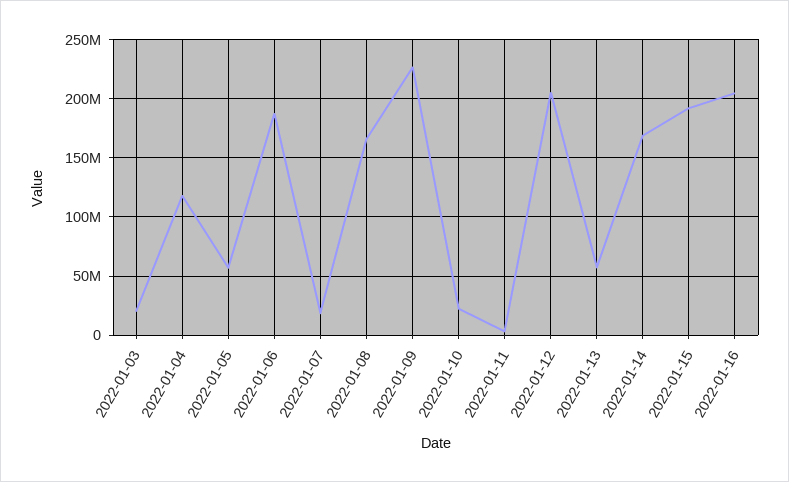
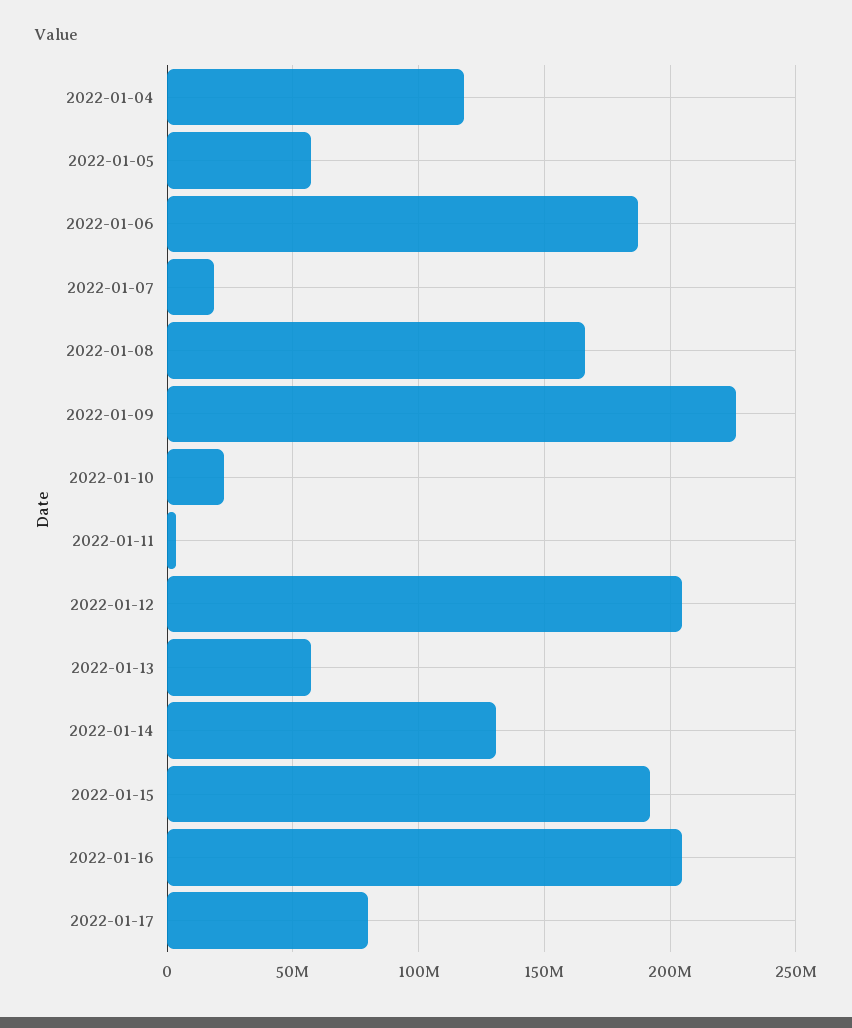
2022-01-03: 20000000 -> none
2022-01-14: 170000000 -> 130000000
2022-01-17: none -> 80000000

